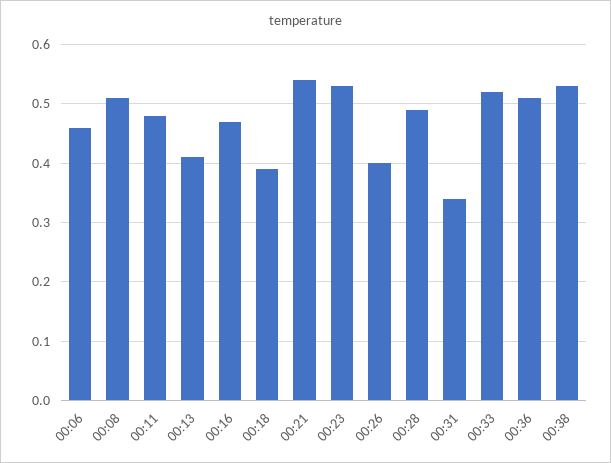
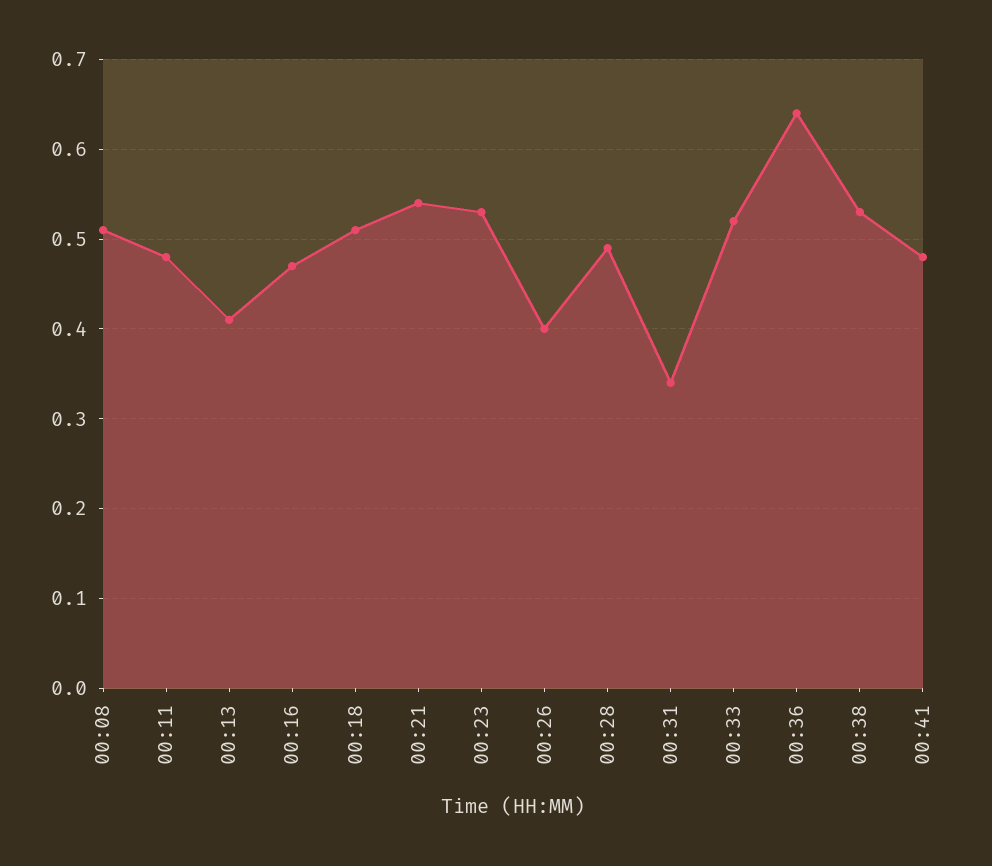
00:06: 0.45 -> none
00:18: 0.4 -> 0.51
00:36: 0.5 -> 0.64
00:41: none -> 0.48

